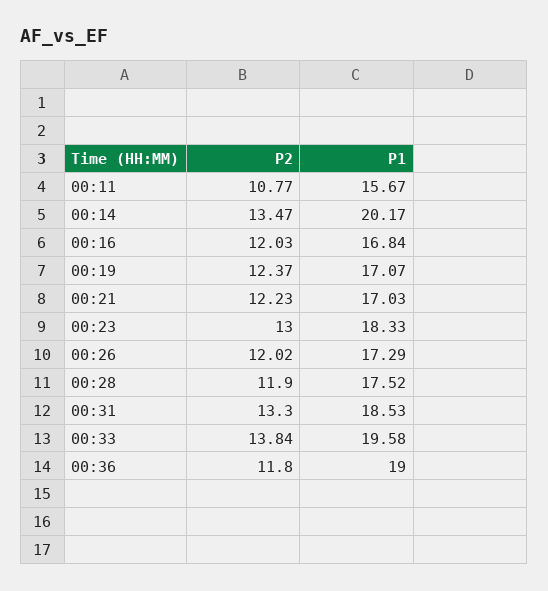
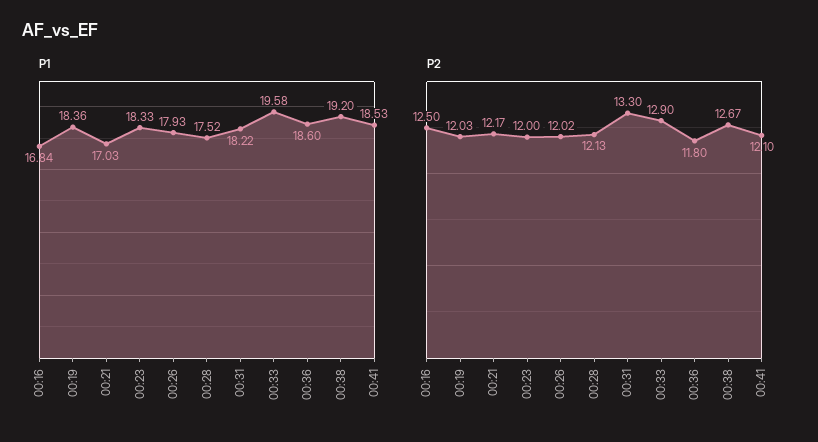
P2, 00:11: 10.77 -> none
P1, 00:11: 15.67 -> none
P2, 00:14: 13.47 -> none
P1, 00:14: 20.17 -> none
P2, 00:16: 12.03 -> 12.5
P2, 00:19: 12.37 -> 12.03
P1, 00:19: 17.07 -> 18.36
P2, 00:21: 12.23 -> 12.17
P2, 00:23: 13 -> 12
P1, 00:26: 17.29 -> 17.93
P2, 00:28: 11.9 -> 12.13
P1, 00:31: 18.53 -> 18.22
P2, 00:33: 13.84 -> 12.9
P1, 00:36: 19 -> 18.6
P1, 00:38: none -> 19.2
P1, 00:41: none -> 18.53
P2, 00:38: none -> 12.67
P2, 00:41: none -> 12.1

